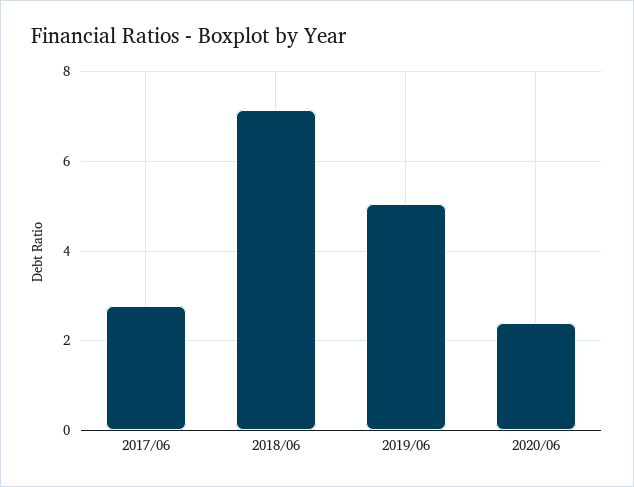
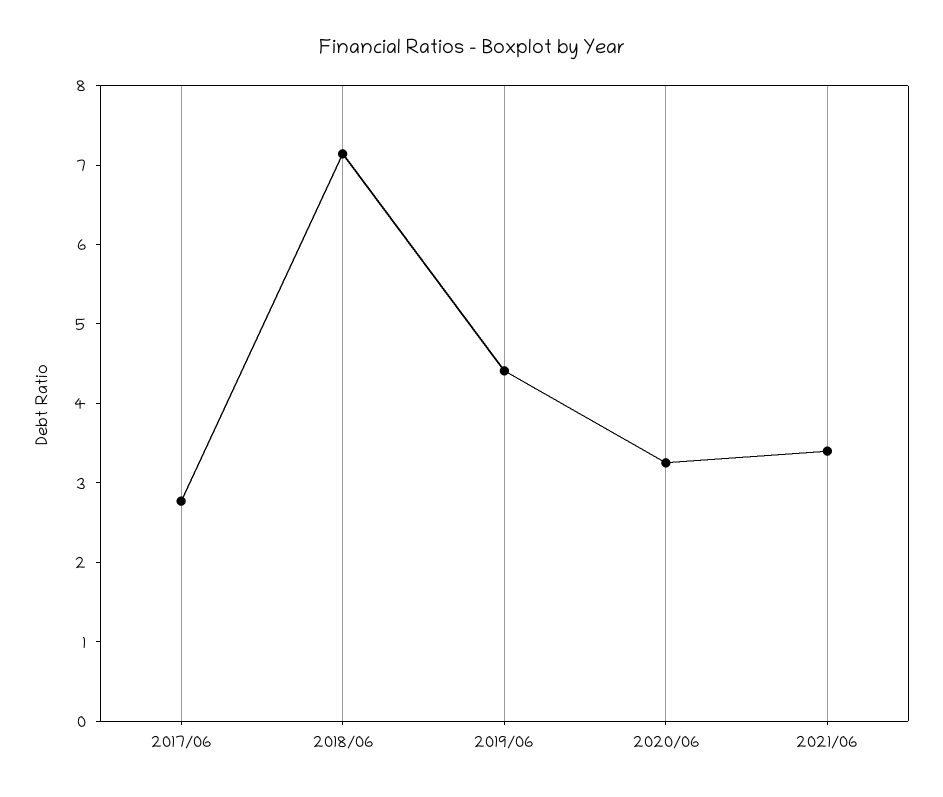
2019/06: 5 -> 4.4
2020/06: 2.4 -> 3.2
2021/06: none -> 3.4

